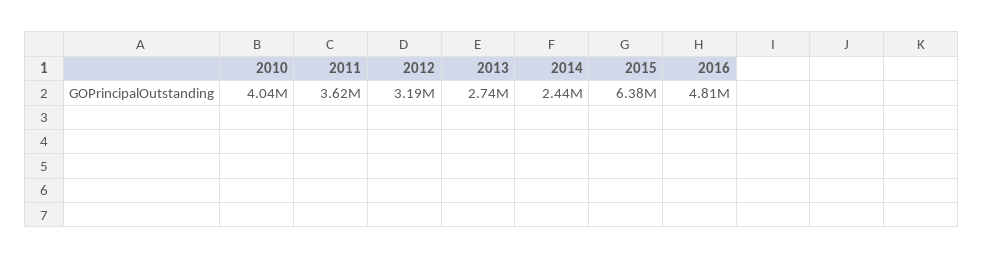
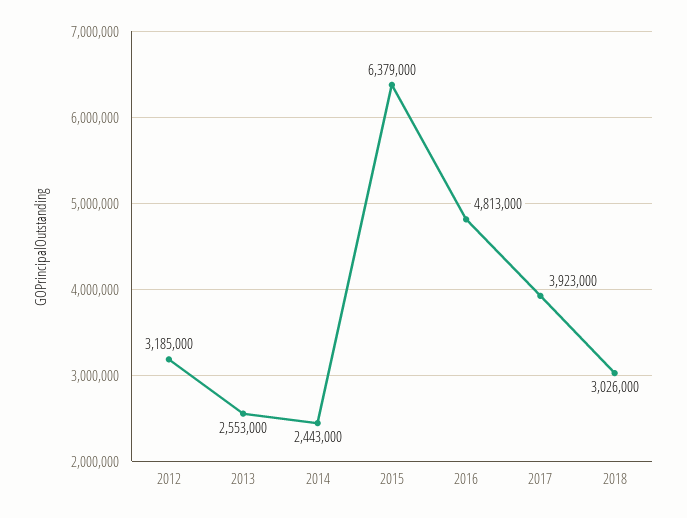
2010: 4040000 -> none
2011: 3620000 -> none
2013: 2740000 -> 2553000
2017: none -> 3923000
2018: none -> 3026000

